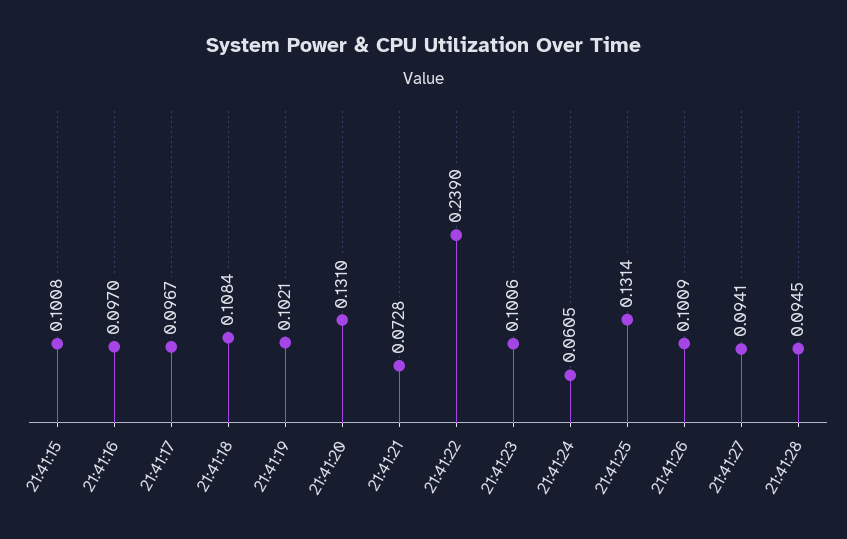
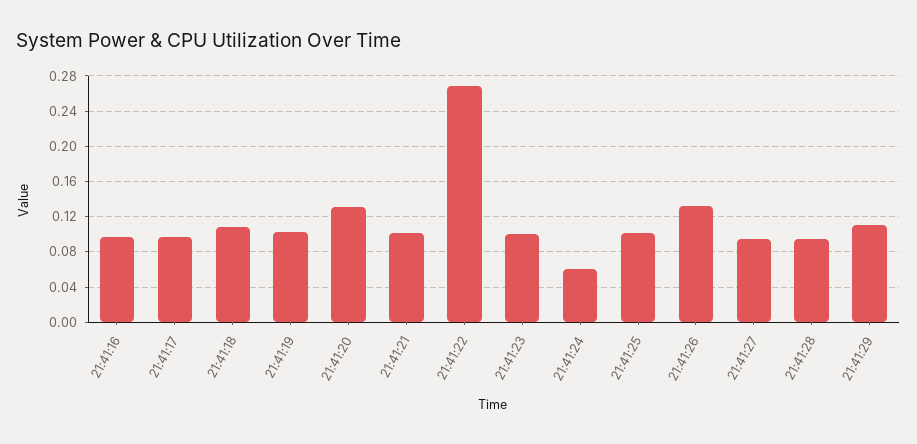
21:41:15: 0.1008 -> none
21:41:21: 0.0728 -> 0.1
21:41:22: 0.239 -> 0.27
21:41:25: 0.1314 -> 0.1
21:41:26: 0.1009 -> 0.13
21:41:29: none -> 0.11

